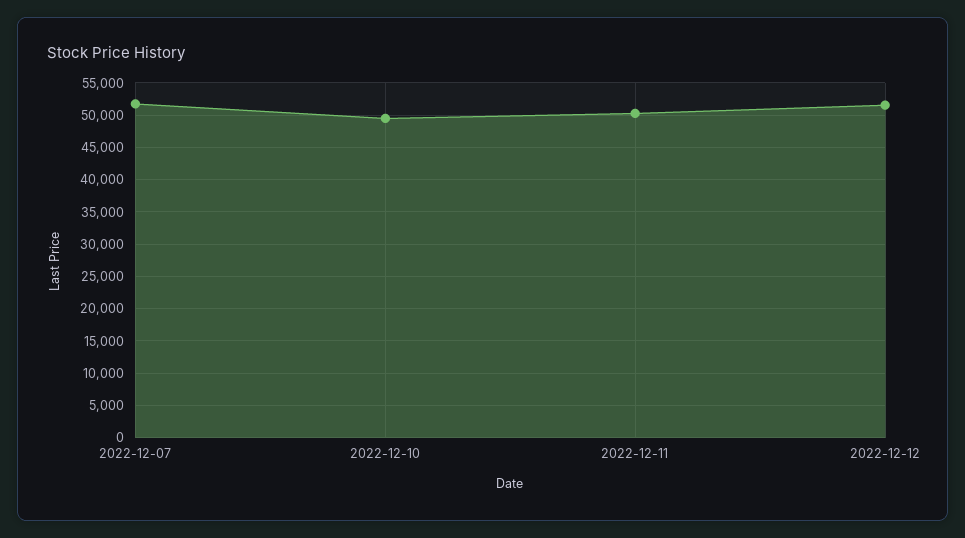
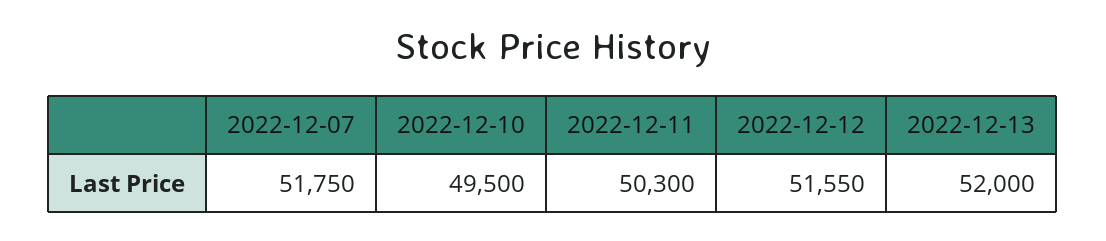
2022-12-13: none -> 52000

